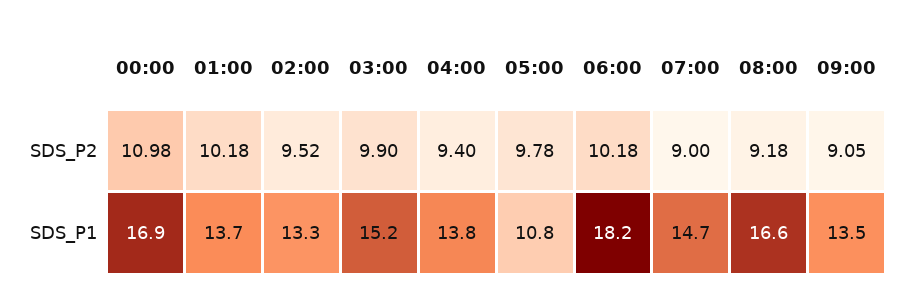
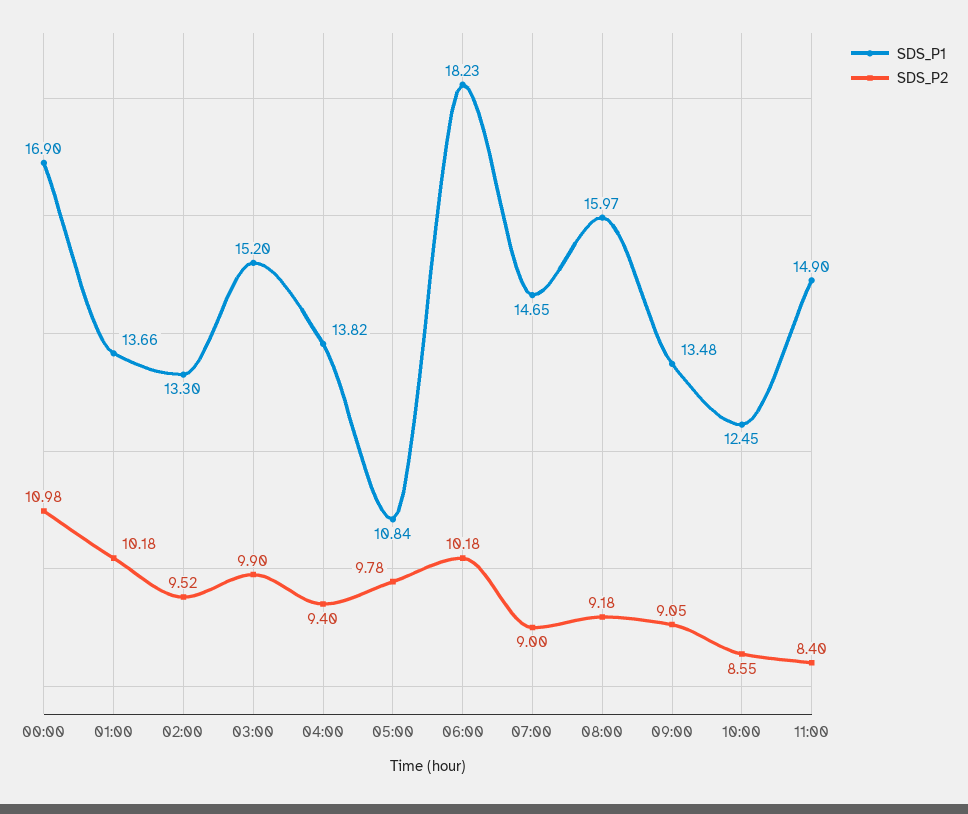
SDS_P1, 08:00: 16.6 -> 15.97
SDS_P1, 10:00: none -> 12.45
SDS_P2, 10:00: none -> 8.55
SDS_P1, 11:00: none -> 14.9
SDS_P2, 11:00: none -> 8.4

